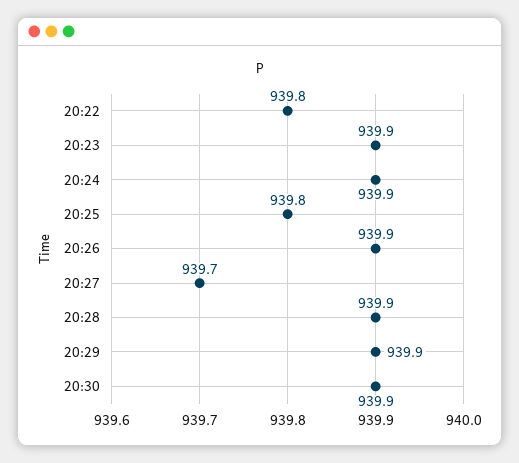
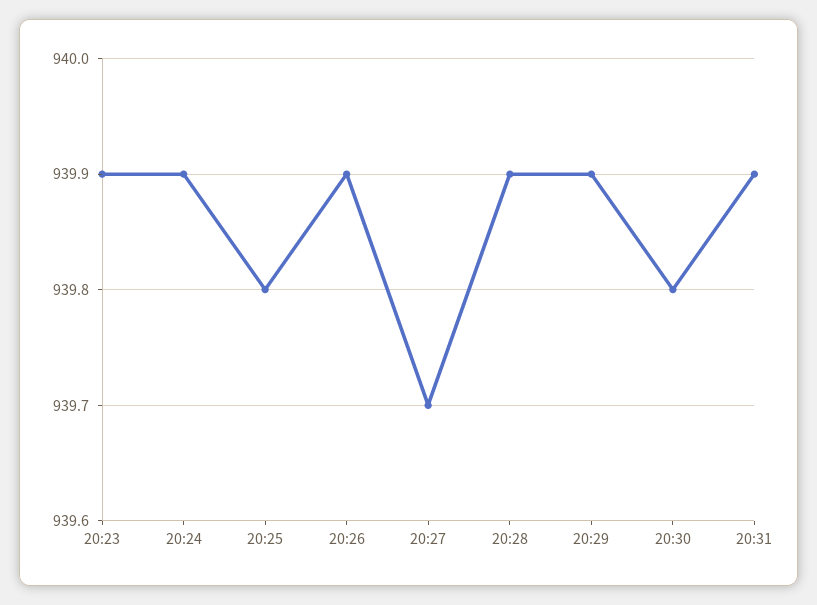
20:22: 939.8 -> none
20:30: 939.9 -> 939.8
20:31: none -> 939.9

